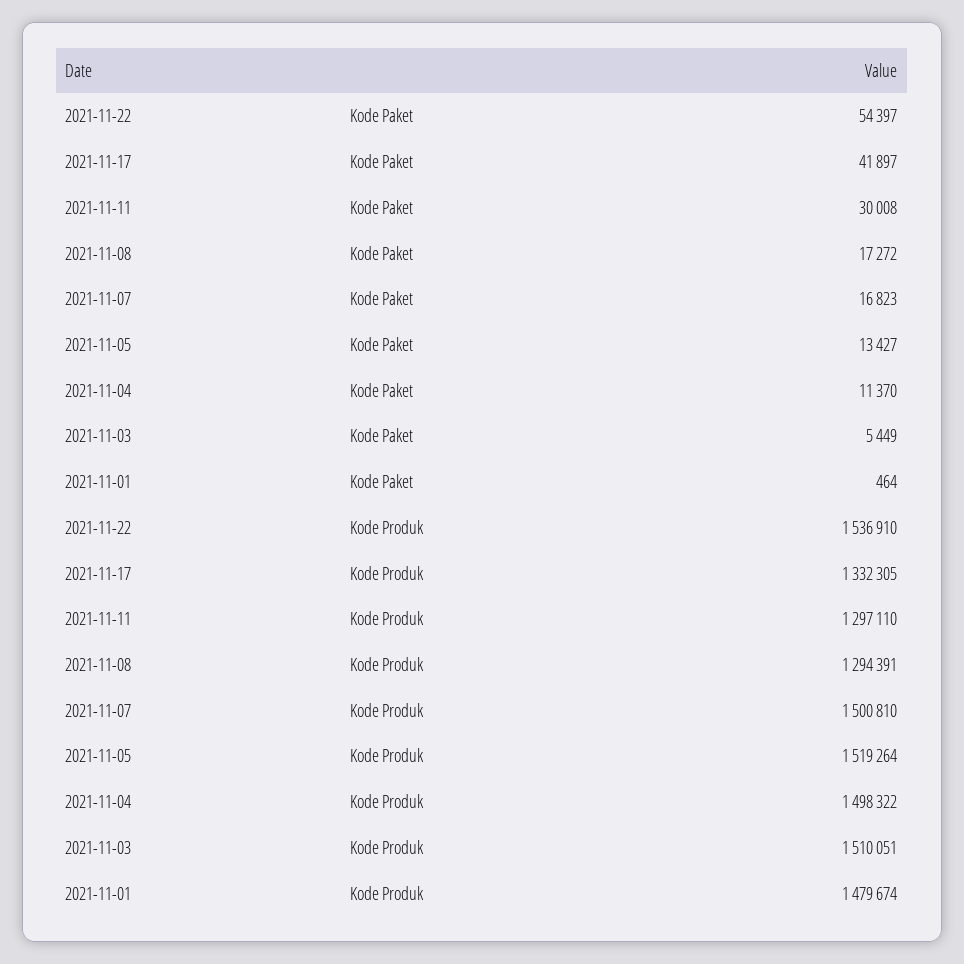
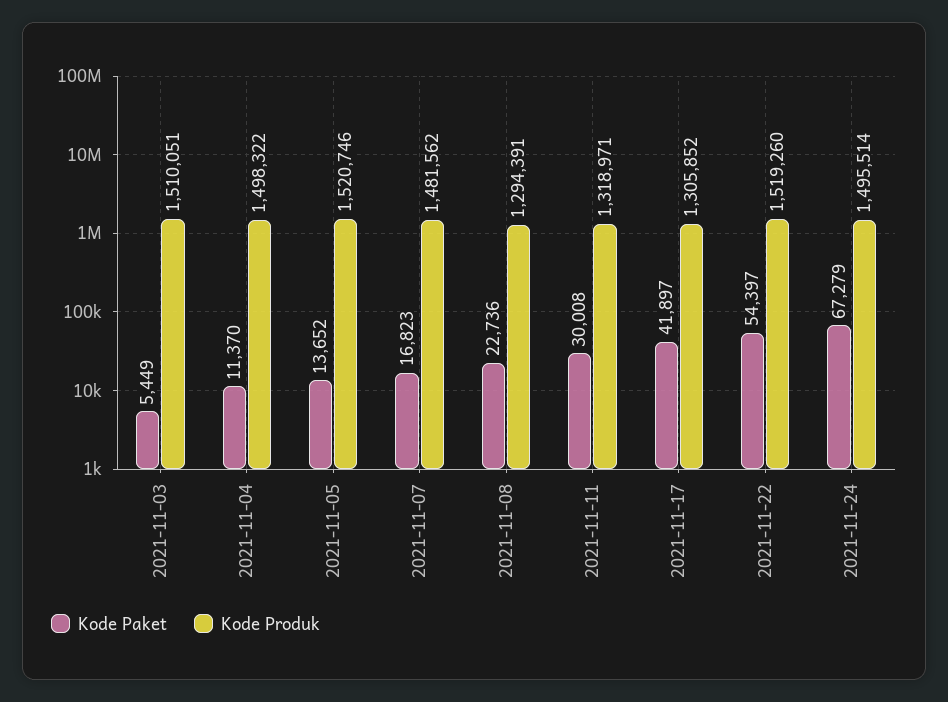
Kode Paket, 2021-11-08: 17272 -> 22736
Kode Paket, 2021-11-05: 13427 -> 13652
Kode Paket, 2021-11-01: 464 -> none
Kode Produk, 2021-11-22: 1536910 -> 1519260
Kode Produk, 2021-11-17: 1332305 -> 1305852
Kode Produk, 2021-11-11: 1297110 -> 1318971
Kode Produk, 2021-11-07: 1500810 -> 1481562
Kode Produk, 2021-11-05: 1519264 -> 1520746
Kode Produk, 2021-11-01: 1479674 -> none
Kode Paket, 2021-11-24: none -> 67279
Kode Produk, 2021-11-24: none -> 1495514

